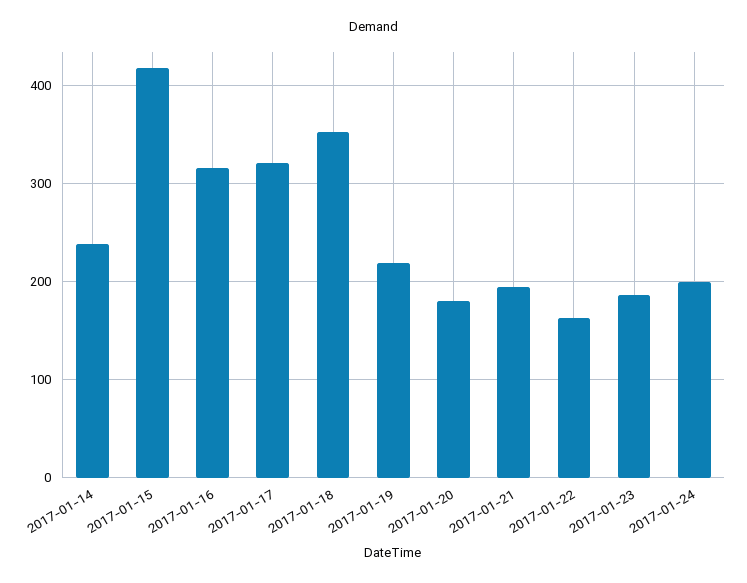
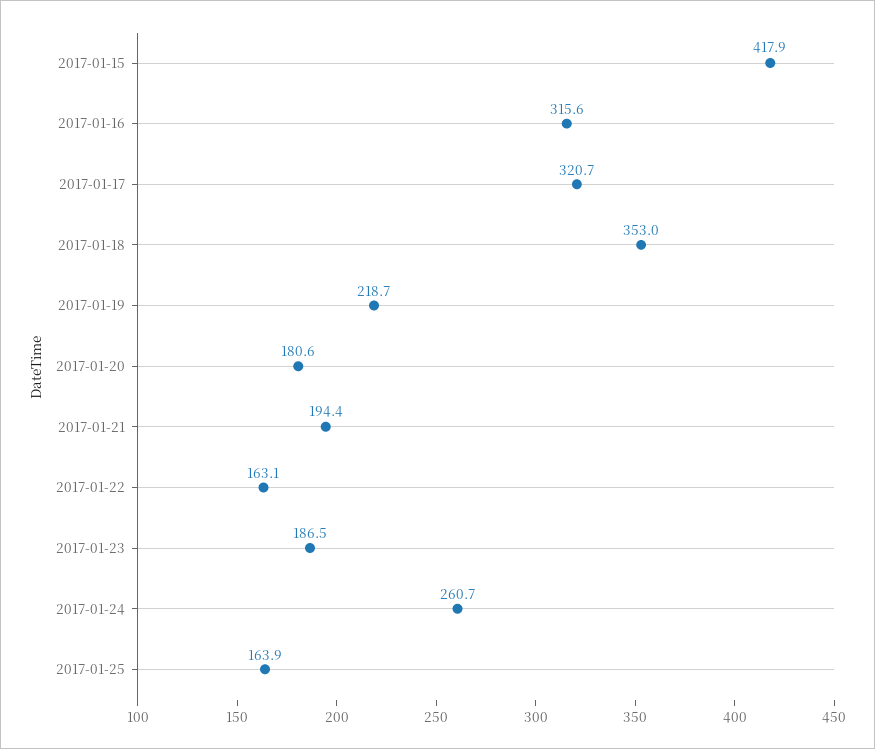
2017-01-14: 240 -> none
2017-01-24: 200 -> 260.7
2017-01-25: none -> 163.9

